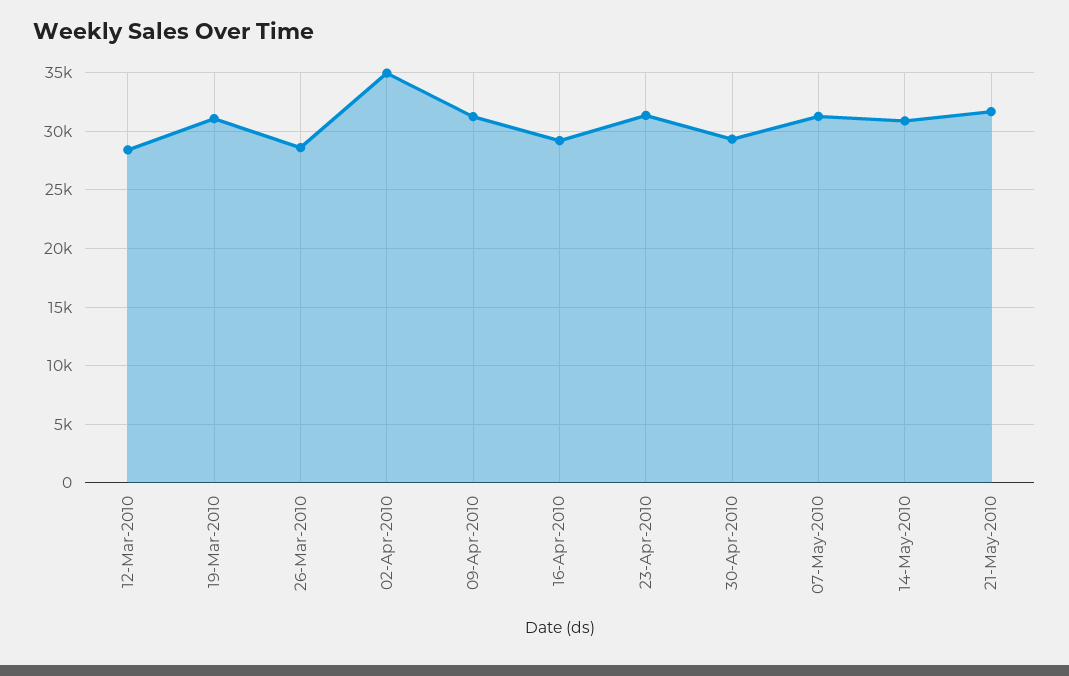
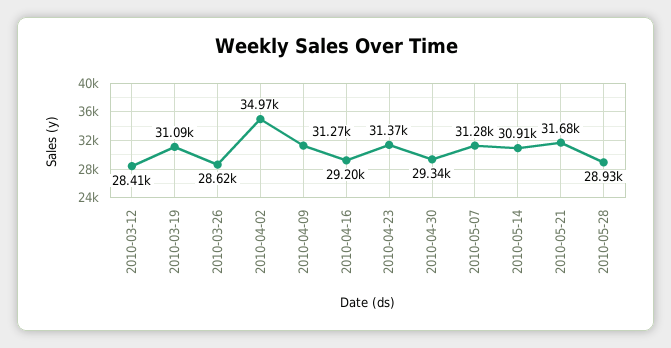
2010-05-28: none -> 28930

